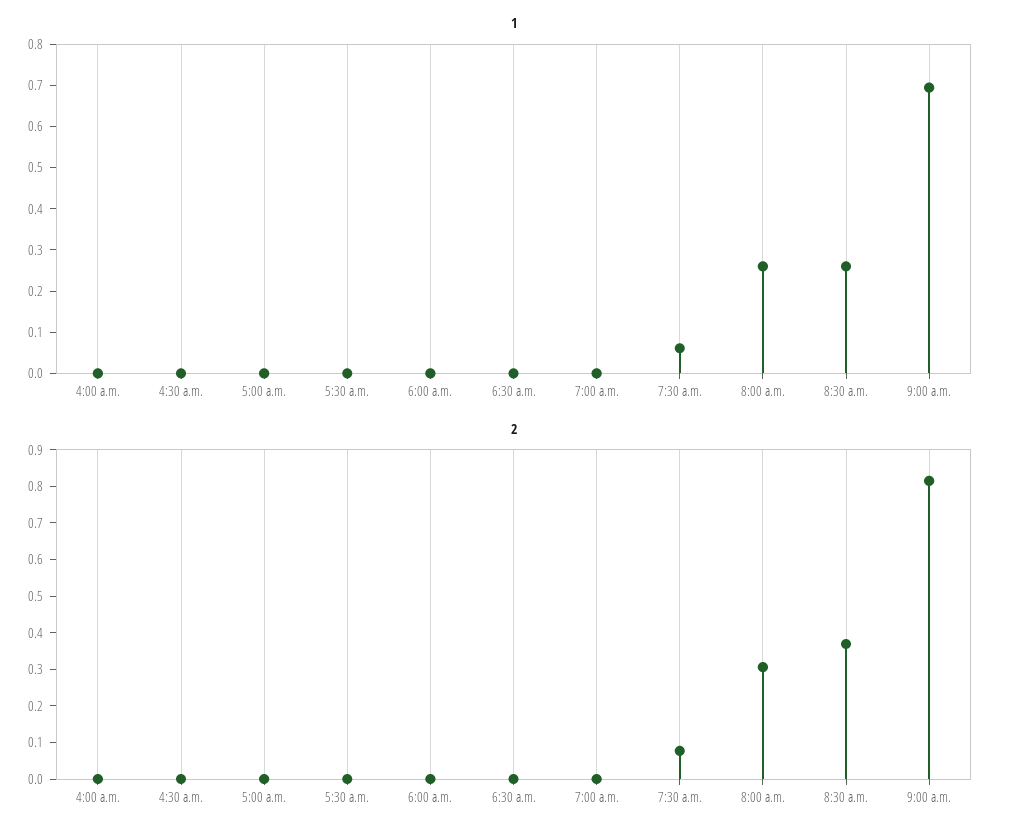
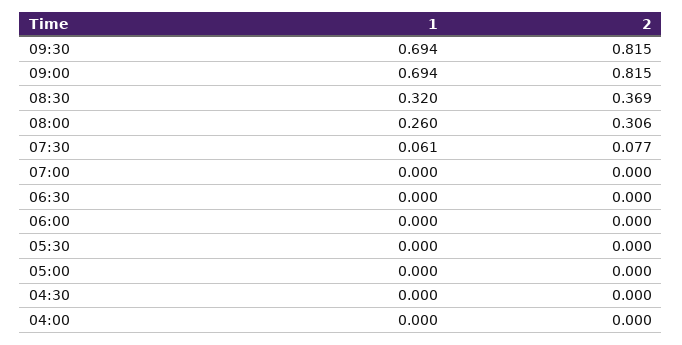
1, 8:30 a.m.: 0.26 -> 0.32
1, 09:30: none -> 0.694
2, 09:30: none -> 0.815

